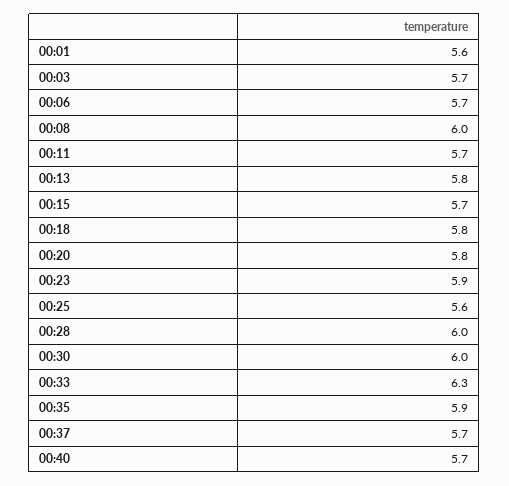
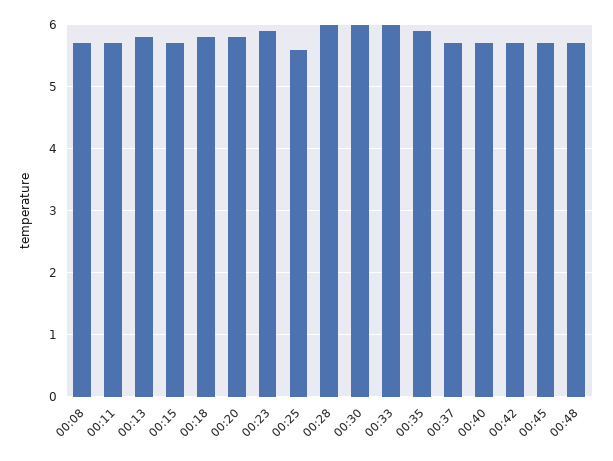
00:01: 5.6 -> none
00:03: 5.7 -> none
00:06: 5.7 -> none
00:08: 6 -> 5.7
00:33: 6.3 -> 6
00:42: none -> 5.7
00:45: none -> 5.7
00:48: none -> 5.7

